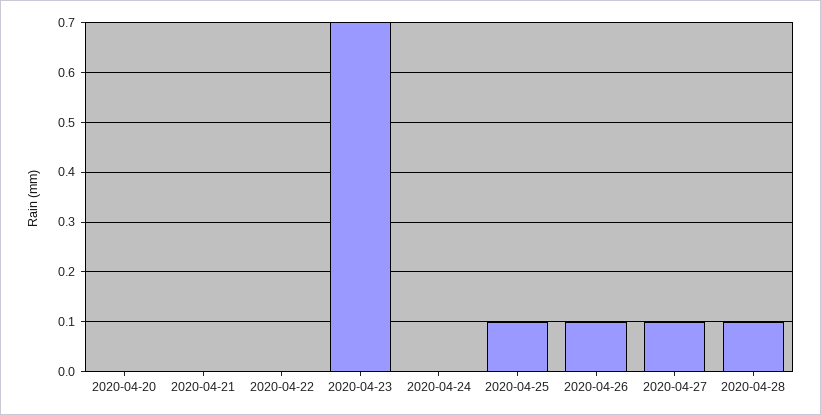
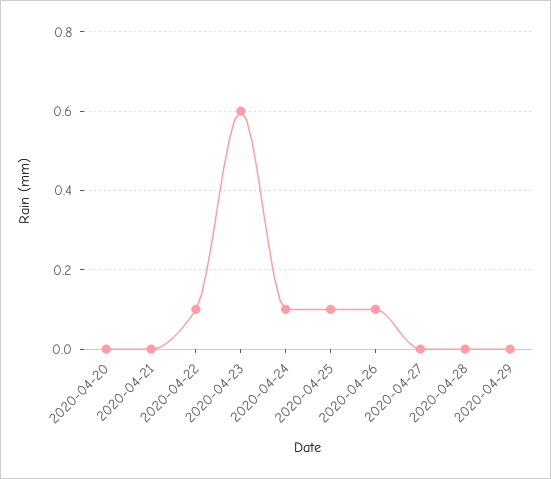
2020-04-22: 0 -> 0.1
2020-04-23: 0.7 -> 0.6
2020-04-24: 0 -> 0.1
2020-04-27: 0.1 -> 0
2020-04-28: 0.1 -> 0
2020-04-29: none -> 0

